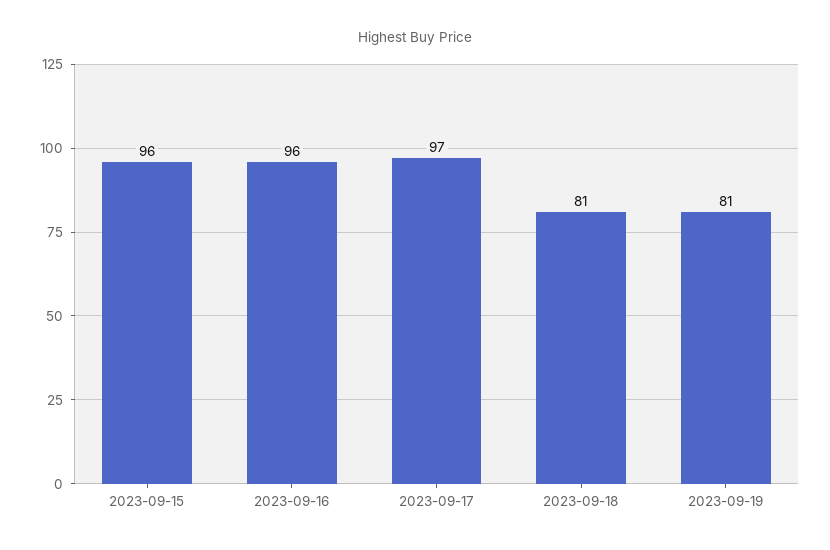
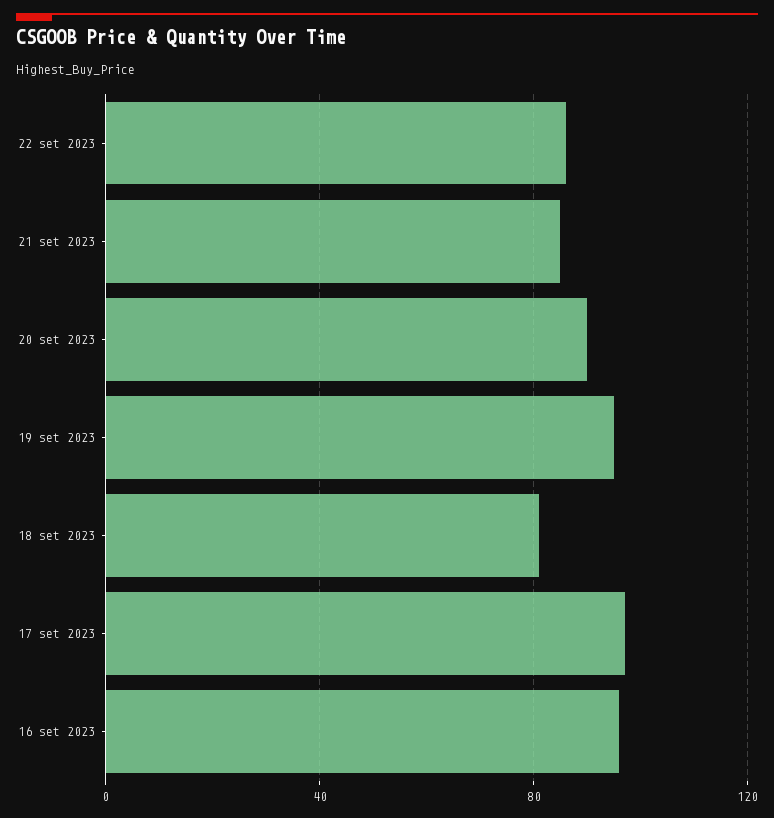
2023-09-15: 96 -> none
2023-09-19: 81 -> 95
22 set 2023: none -> 85
21 set 2023: none -> 85
20 set 2023: none -> 90

